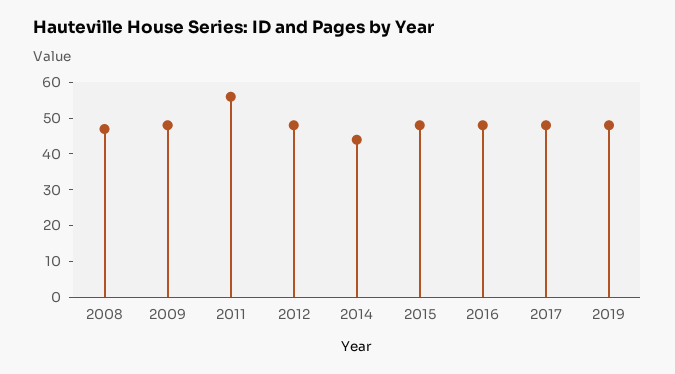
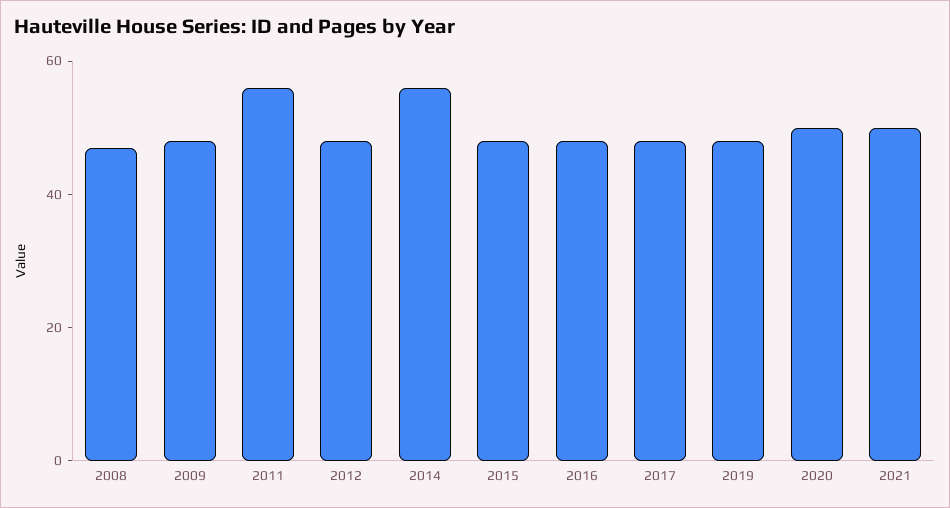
2014: 45 -> 55
2020: none -> 50
2021: none -> 50

